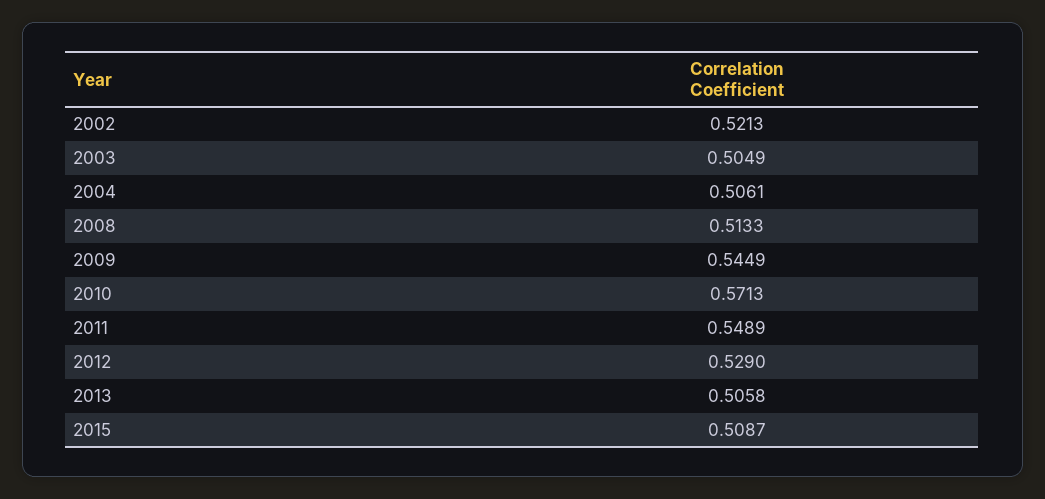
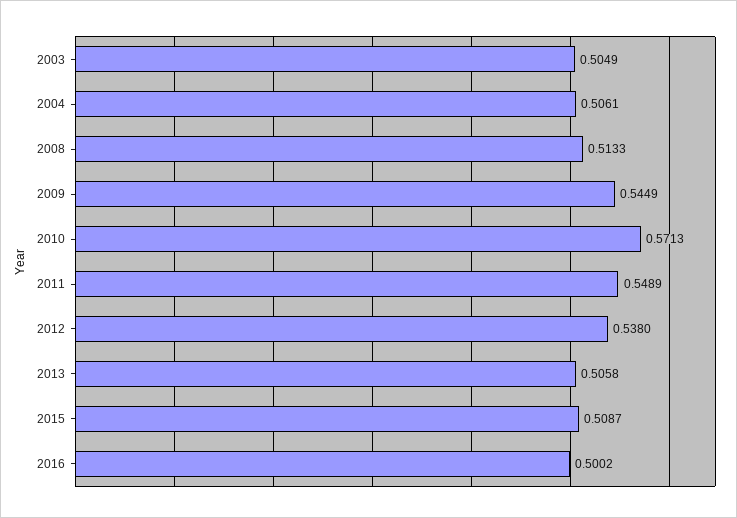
2002: 0.5213 -> none
2012: 0.529 -> 0.538
2016: none -> 0.5002

